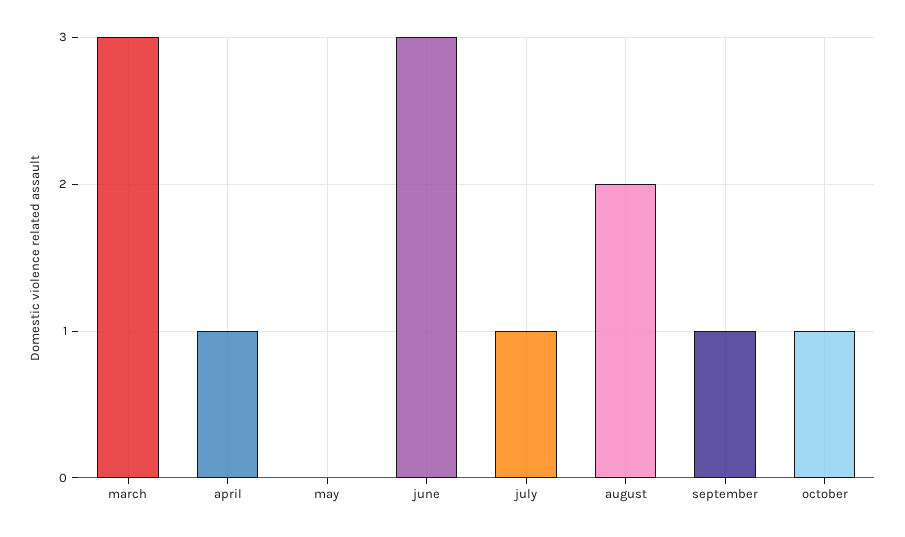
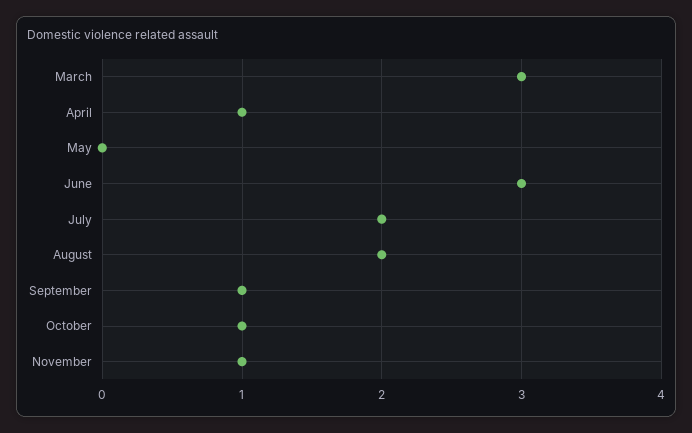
july: 1 -> 2
November: none -> 1

